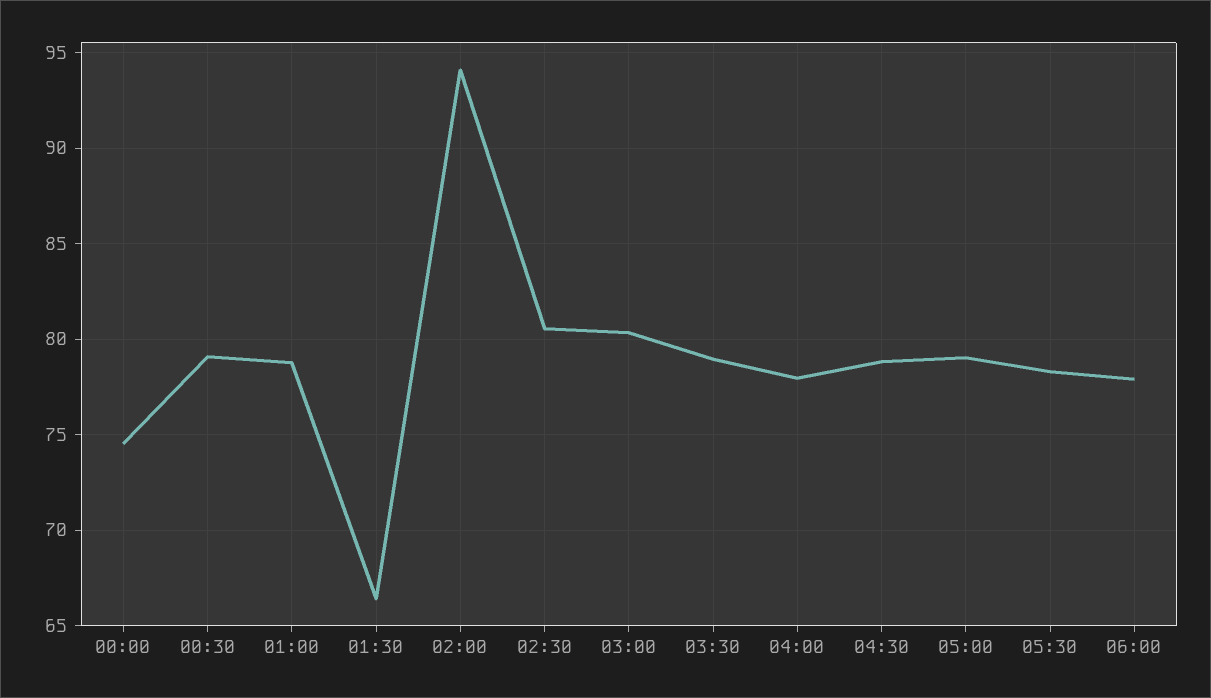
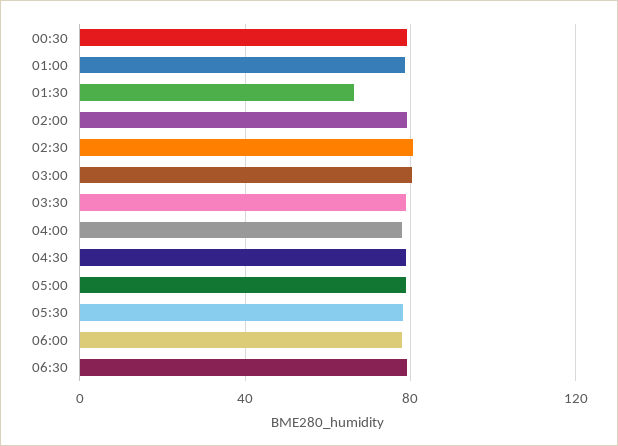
00:00: 74.5 -> none
02:00: 94 -> 80
06:30: none -> 80

